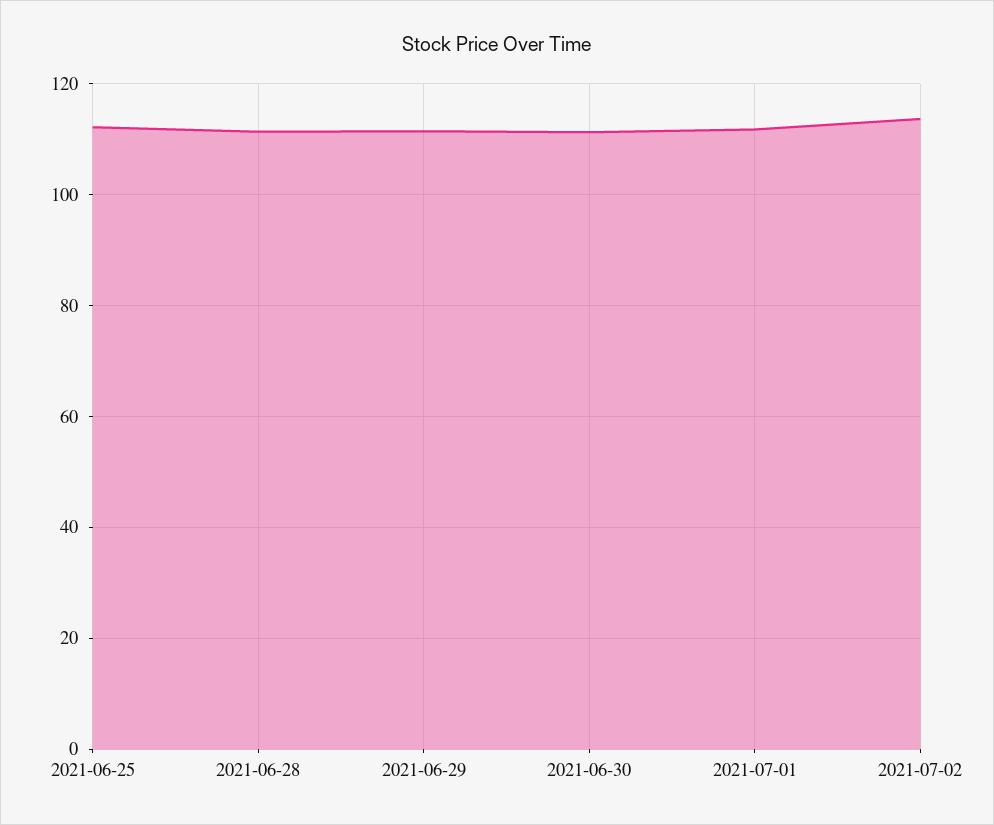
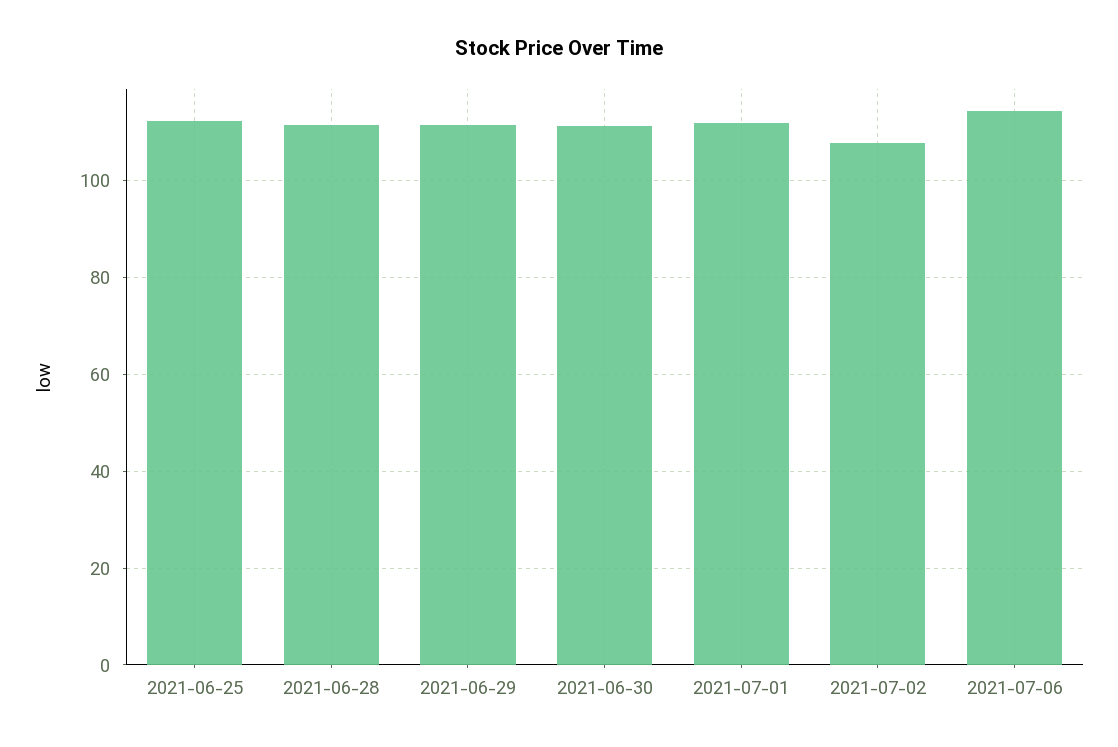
2021-07-02: 114 -> 108
2021-07-06: none -> 114

